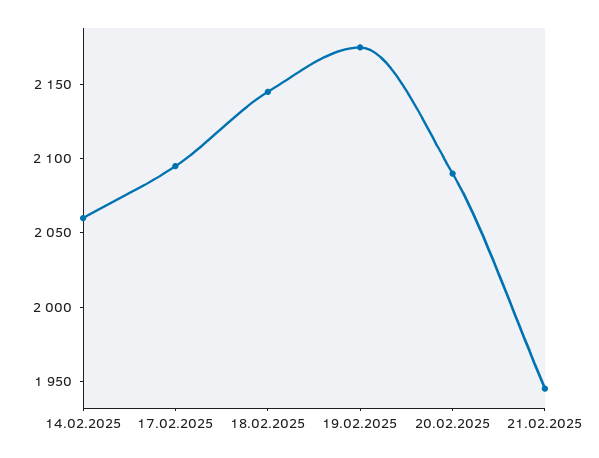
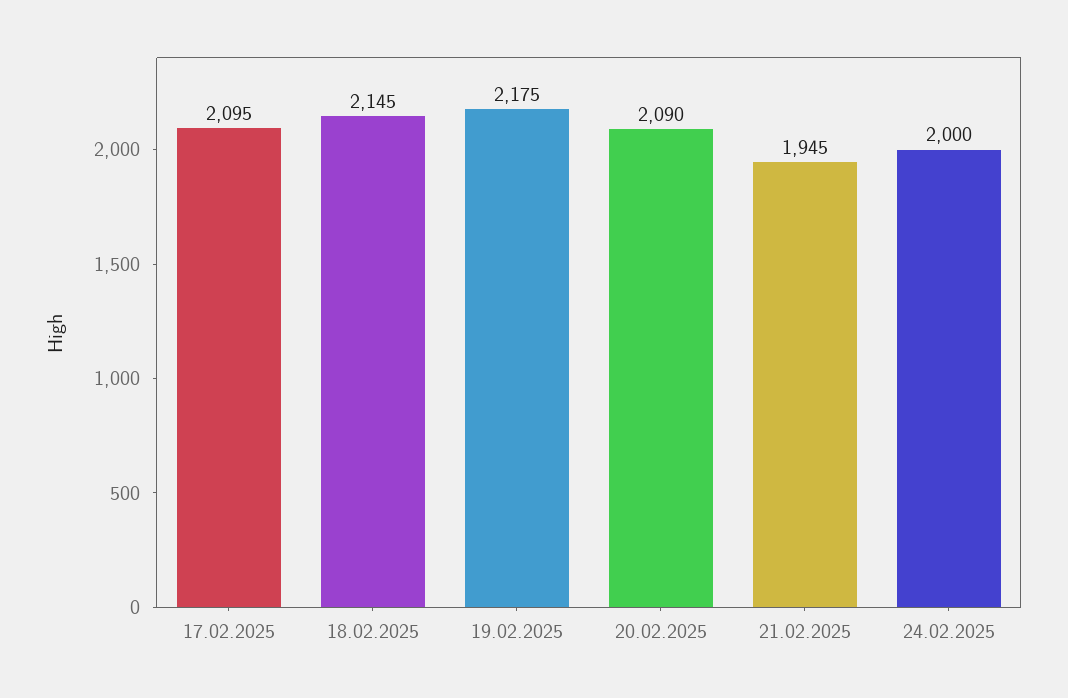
14.02.2025: 2060 -> none
24.02.2025: none -> 2000

